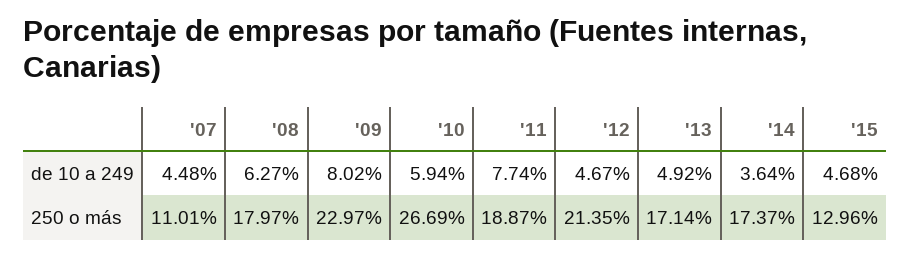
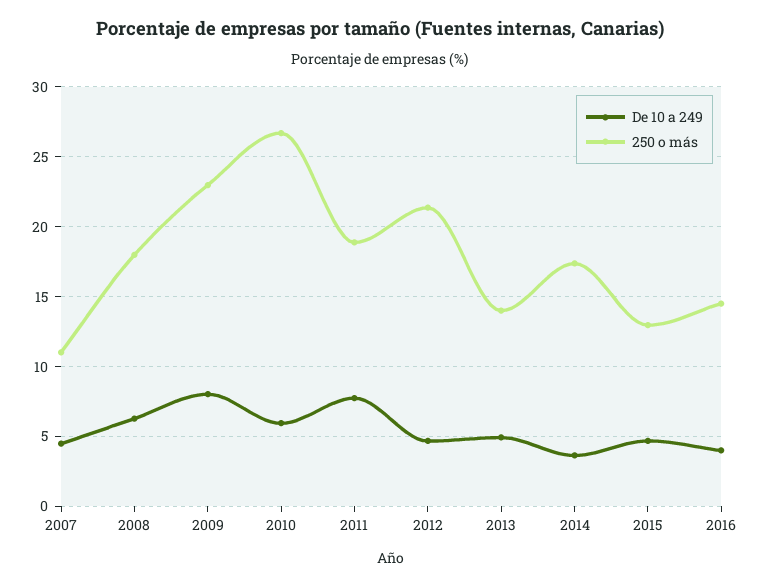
250 o más, '13: 17.14 -> 14
de 10 a 249, 2016: none -> 4
250 o más, 2016: none -> 14.5

